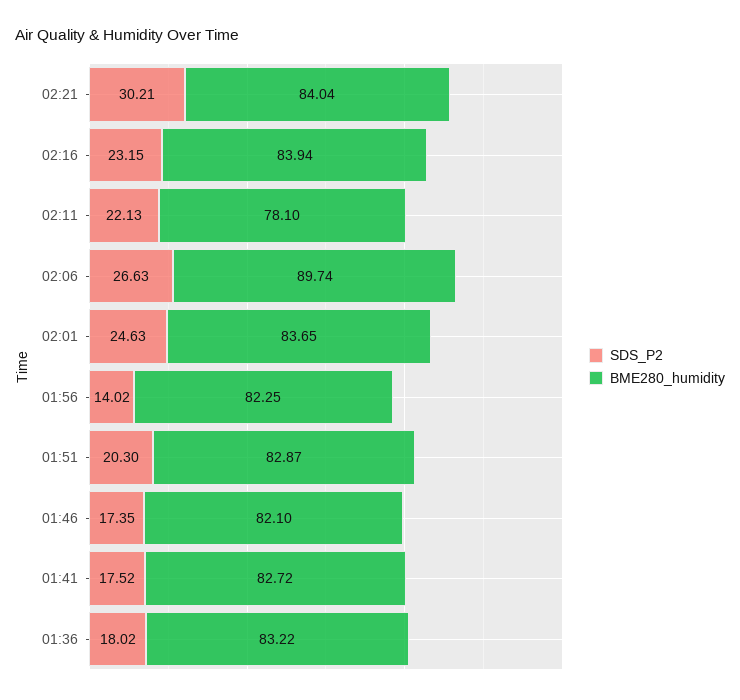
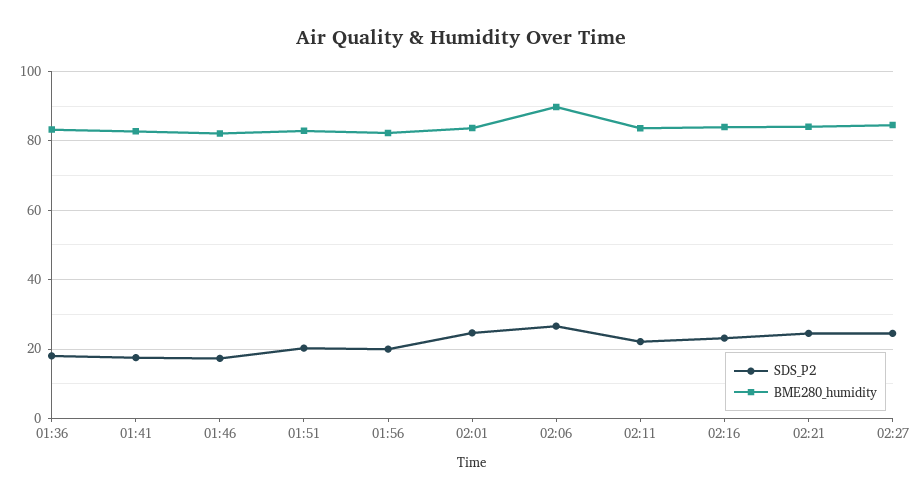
SDS_P2, 02:21: 30.21 -> 24
BME280_humidity, 02:11: 78.1 -> 84
SDS_P2, 01:56: 14.02 -> 20
SDS_P2, 02:27: none -> 24
BME280_humidity, 02:27: none -> 84

